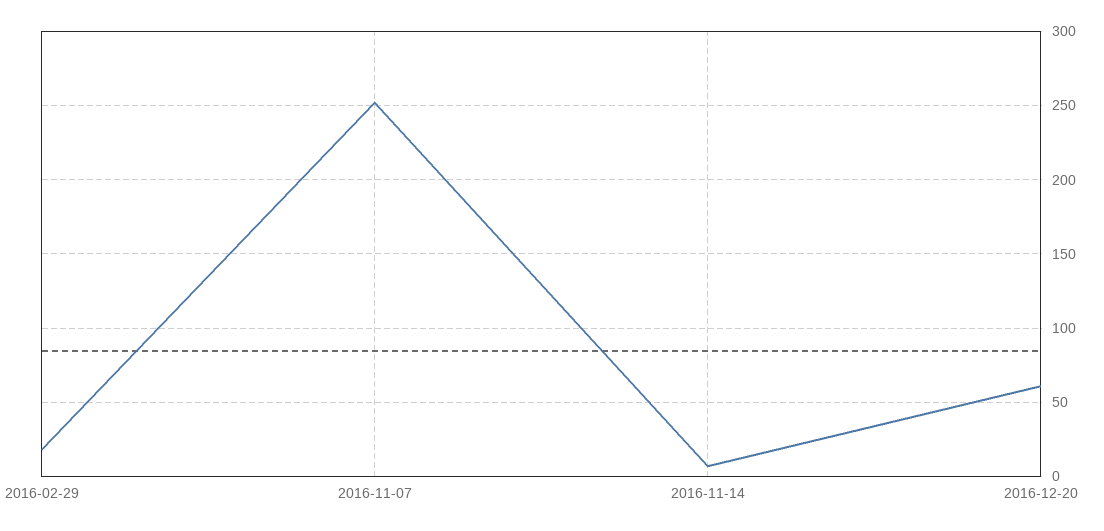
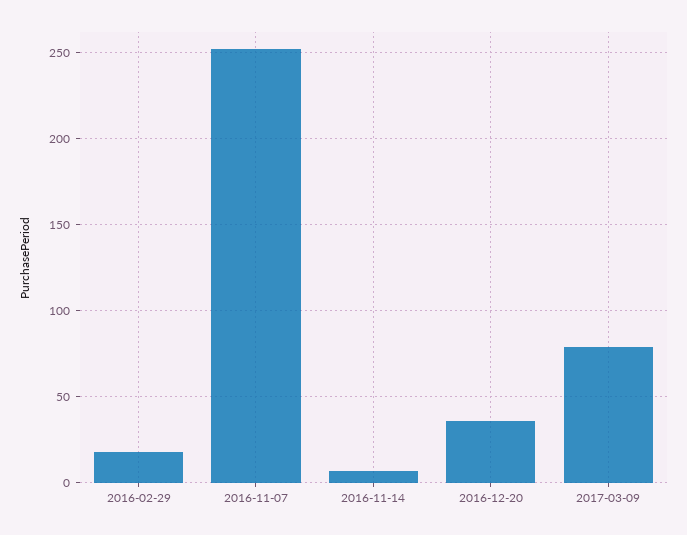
2016-12-20: 60 -> 35
2017-03-09: none -> 80

